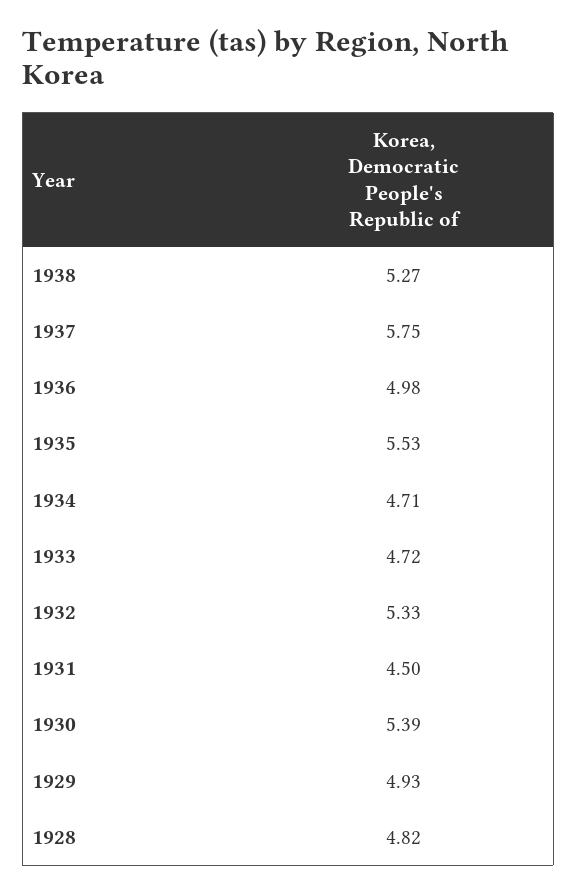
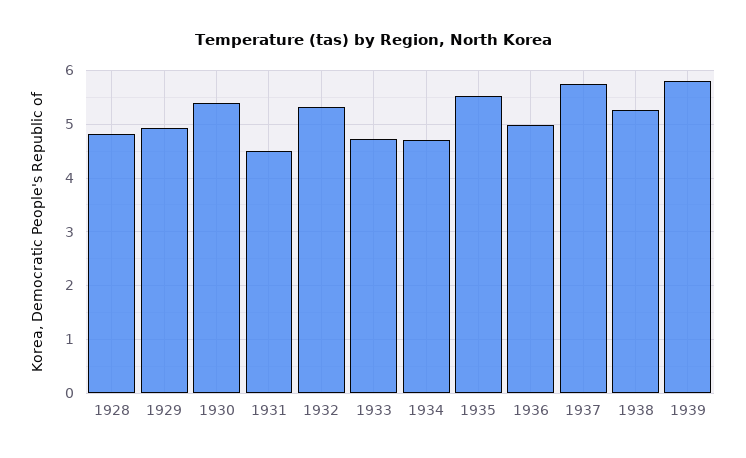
1939: none -> 5.8

